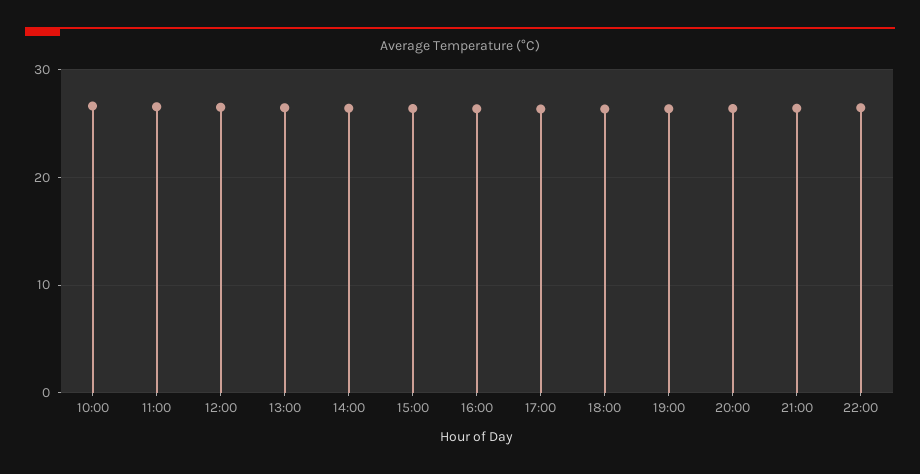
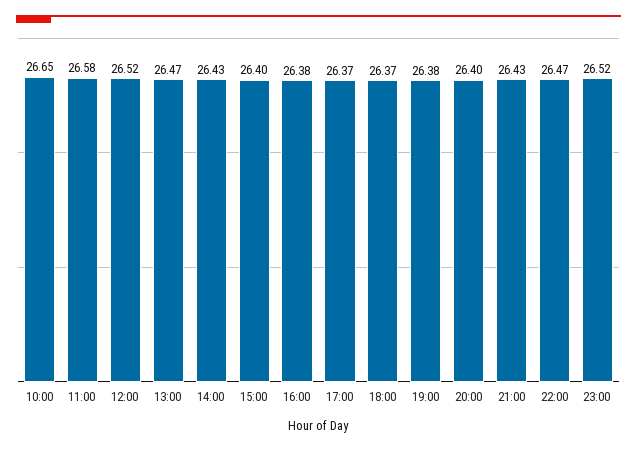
23:00: none -> 26.52

